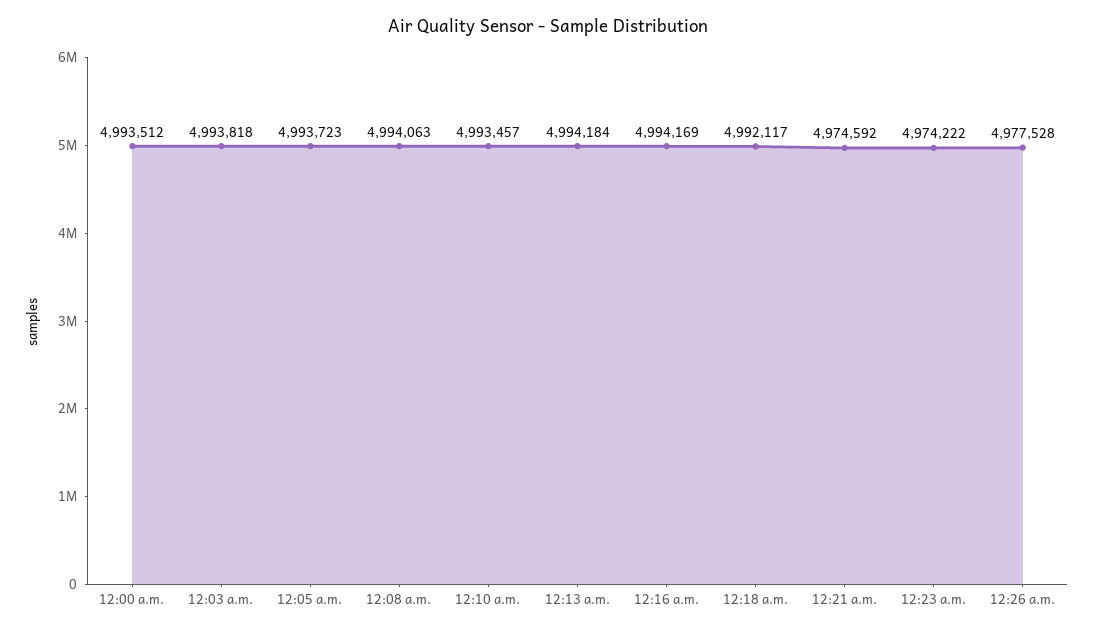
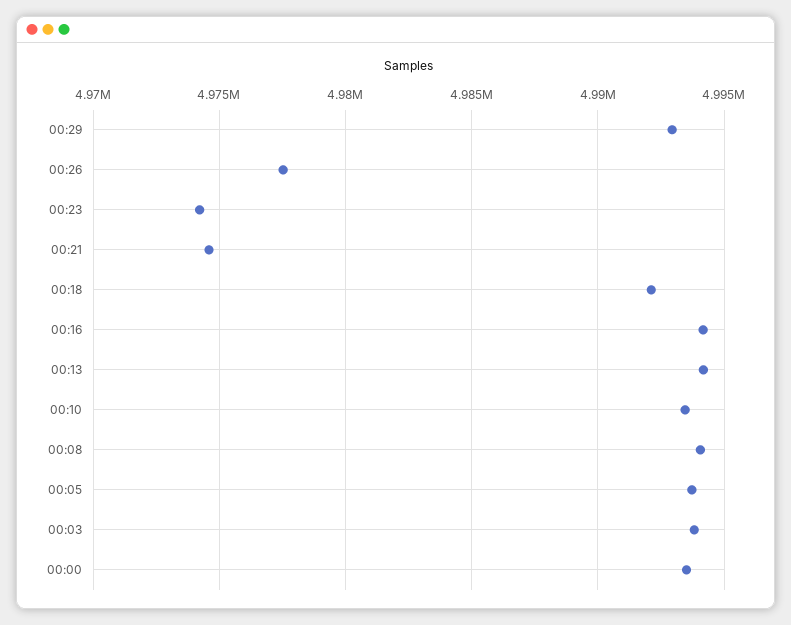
00:29: none -> 4993000

